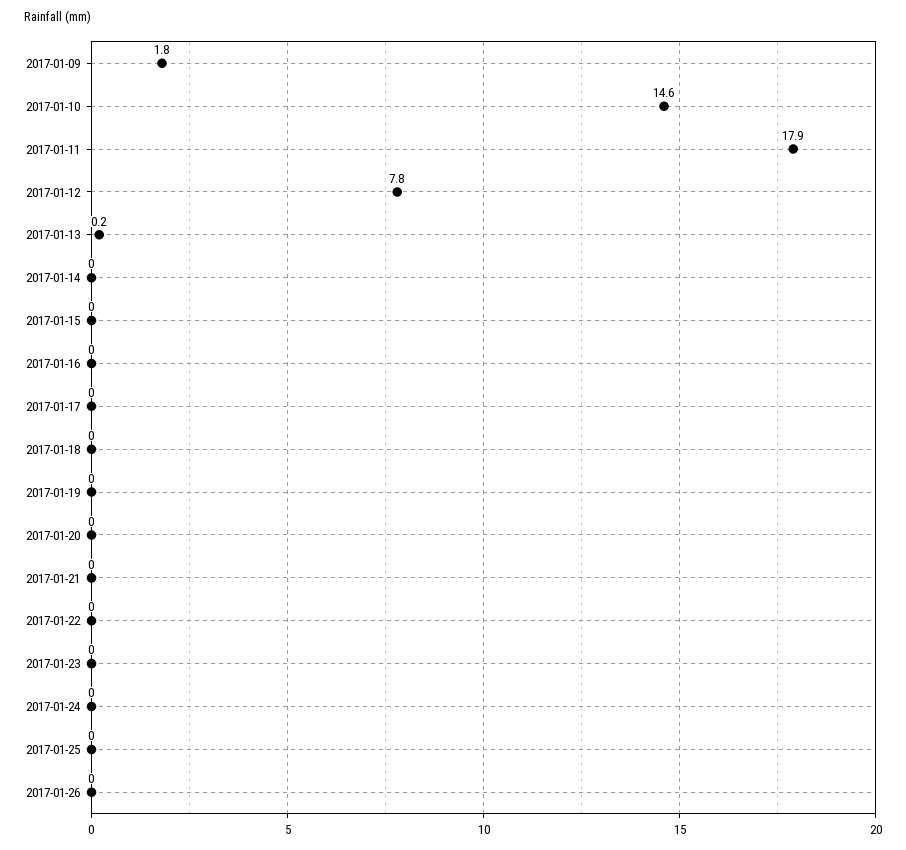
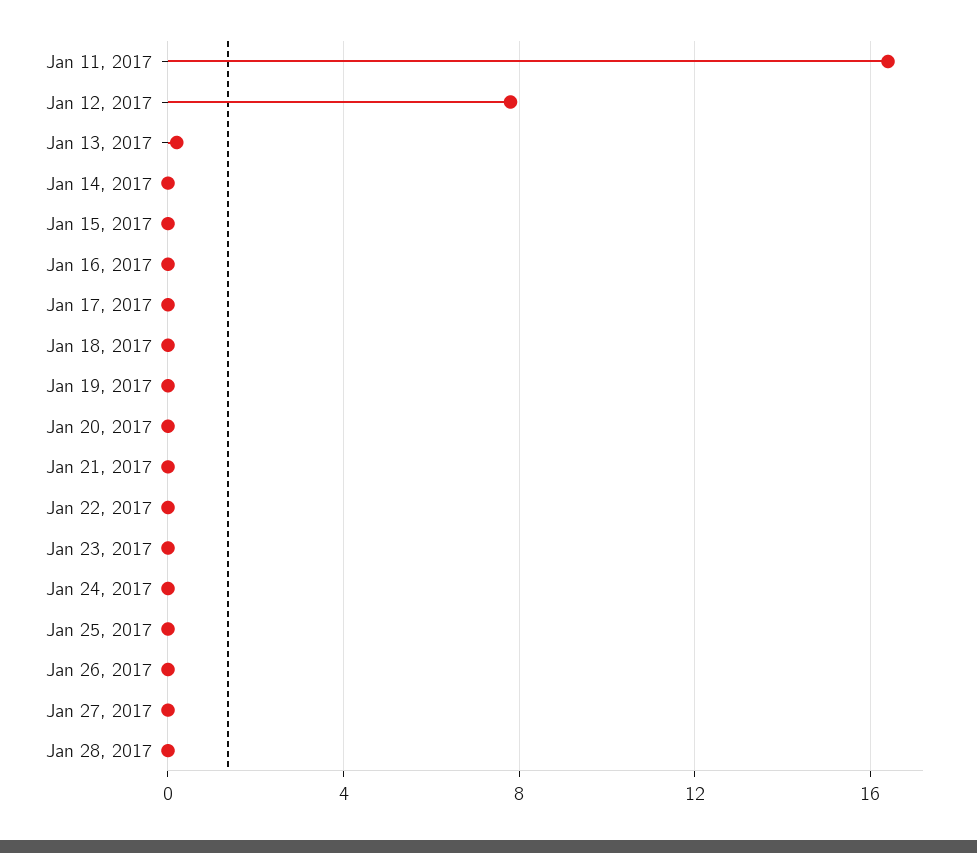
2017-01-09: 1.8 -> none
2017-01-10: 14.6 -> none
2017-01-11: 17.9 -> 16.5
Jan 27, 2017: none -> 0
Jan 28, 2017: none -> 0

